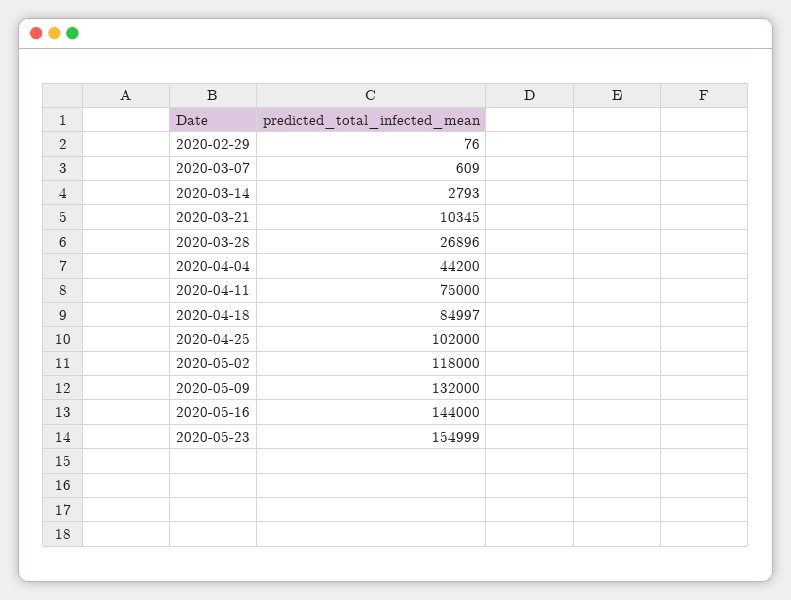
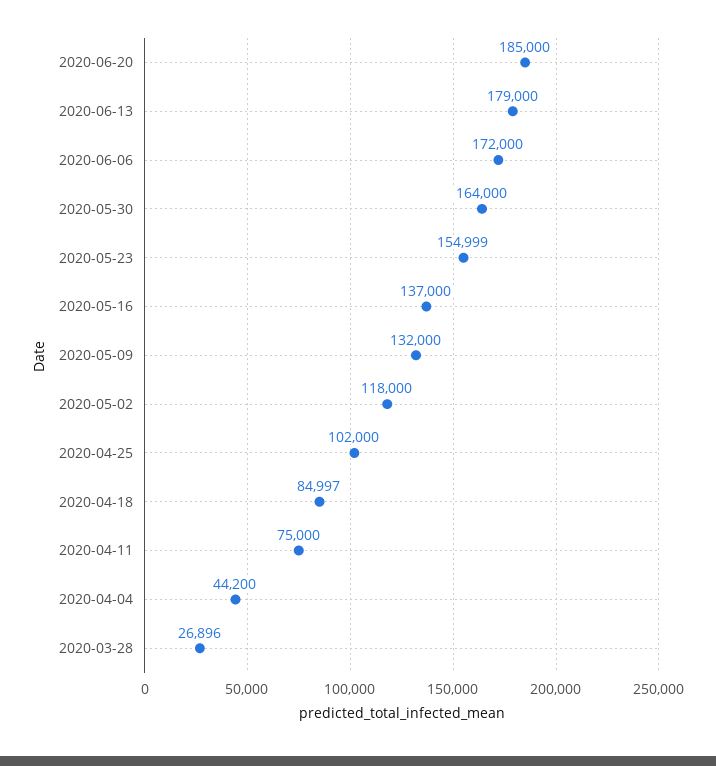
2020-02-29: 76 -> none
2020-03-07: 609 -> none
2020-03-14: 2793 -> none
2020-03-21: 10345 -> none
2020-05-16: 144000 -> 137000
2020-06-20: none -> 185000
2020-06-13: none -> 179000
2020-06-06: none -> 172000
2020-05-30: none -> 164000

